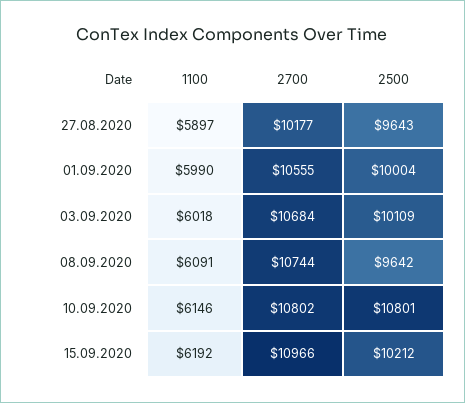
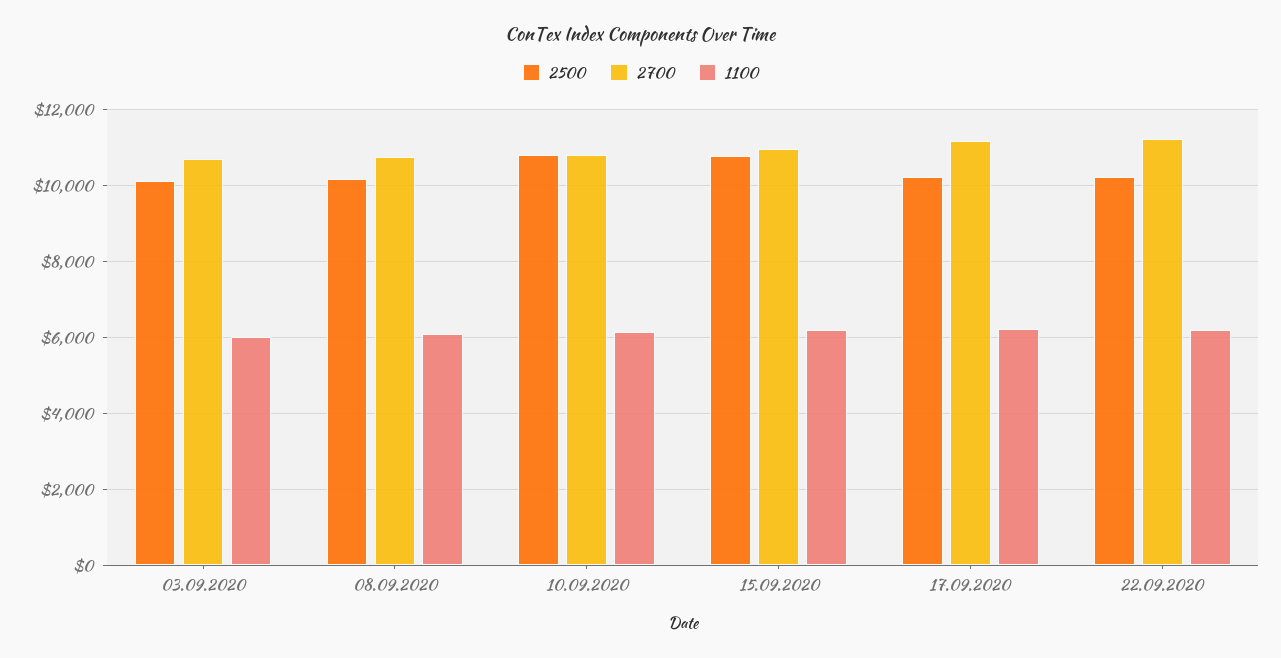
1100, 27.08.2020: 5897 -> none
2700, 27.08.2020: 10177 -> none
2500, 27.08.2020: 9643 -> none
1100, 01.09.2020: 5990 -> none
2700, 01.09.2020: 10555 -> none
2500, 01.09.2020: 10004 -> none
2500, 08.09.2020: 9642 -> 10200
2500, 15.09.2020: 10212 -> 10800
2500, 17.09.2020: none -> 10200
2700, 17.09.2020: none -> 11200
1100, 17.09.2020: none -> 6200
2500, 22.09.2020: none -> 10200
2700, 22.09.2020: none -> 11200
1100, 22.09.2020: none -> 6200

